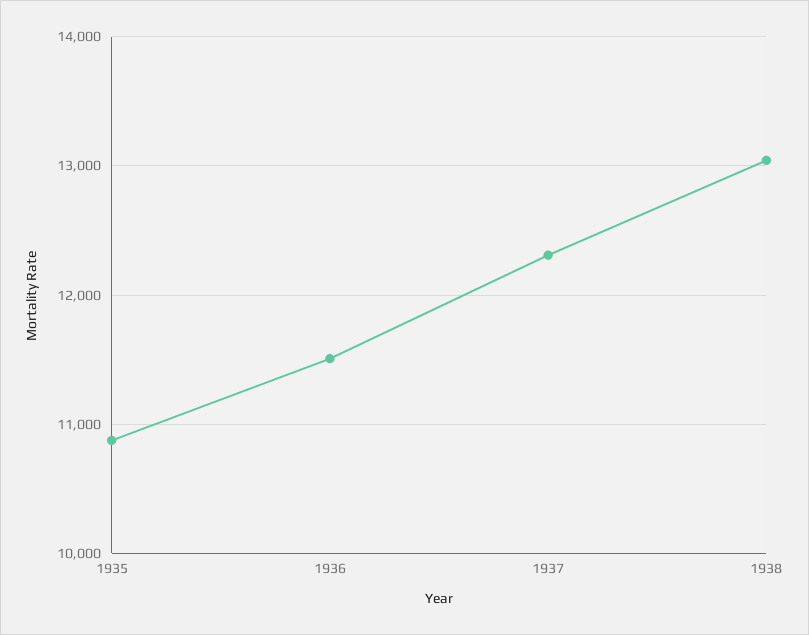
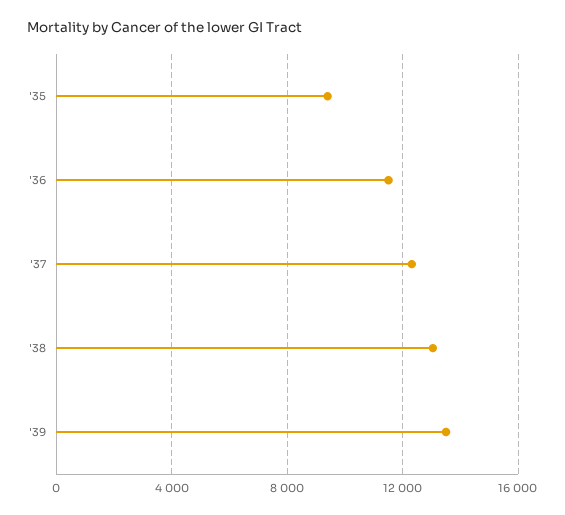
1935: 10900 -> 9500
'39: none -> 13500

